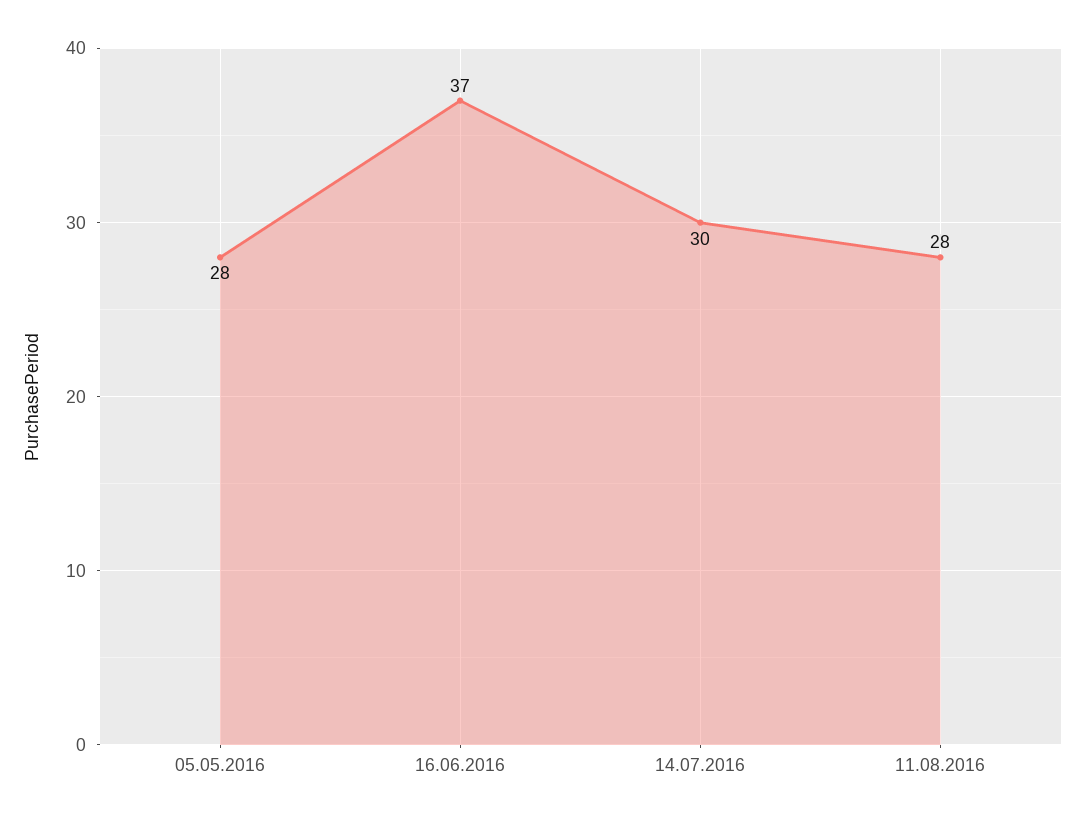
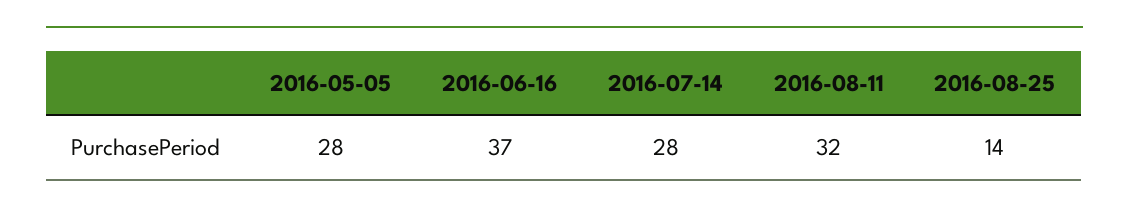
14.07.2016: 30 -> 28
11.08.2016: 28 -> 32
2016-08-25: none -> 14

